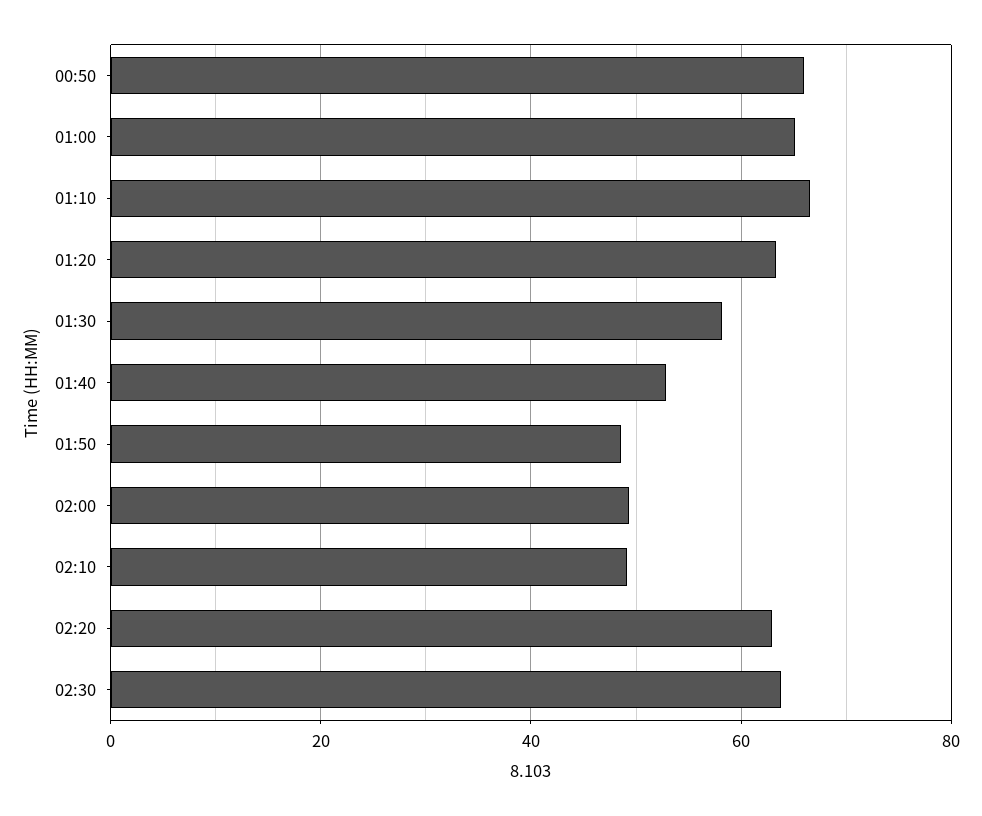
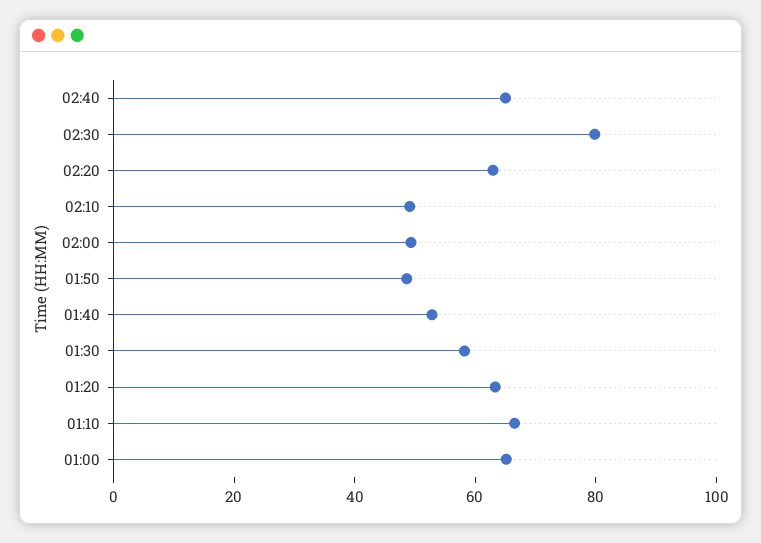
00:50: 66 -> none
02:30: 64 -> 80
02:40: none -> 65

